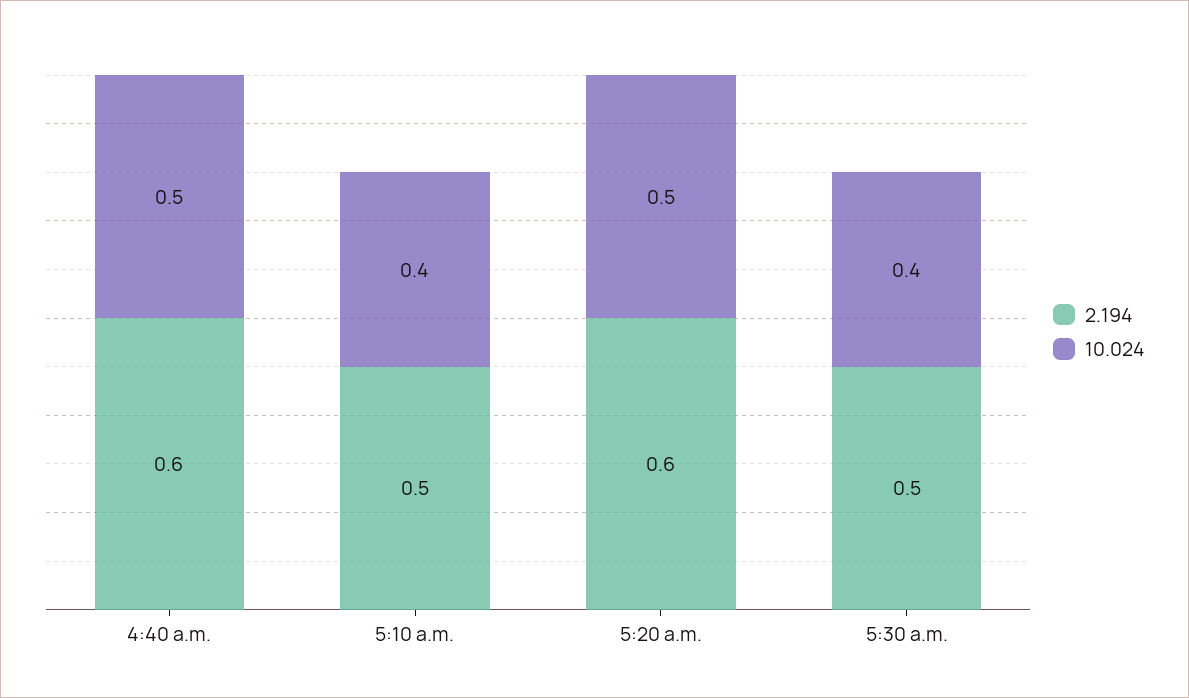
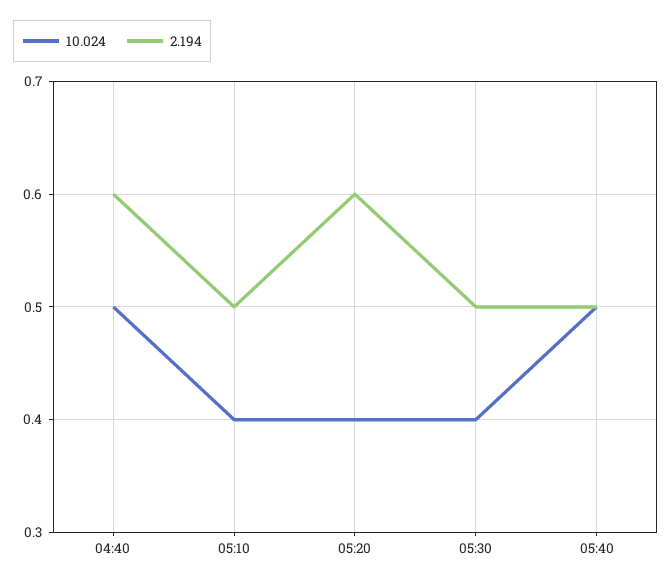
10.024, 5:20 a.m.: 0.5 -> 0.4
10.024, 05:40: none -> 0.5
2.194, 05:40: none -> 0.5

